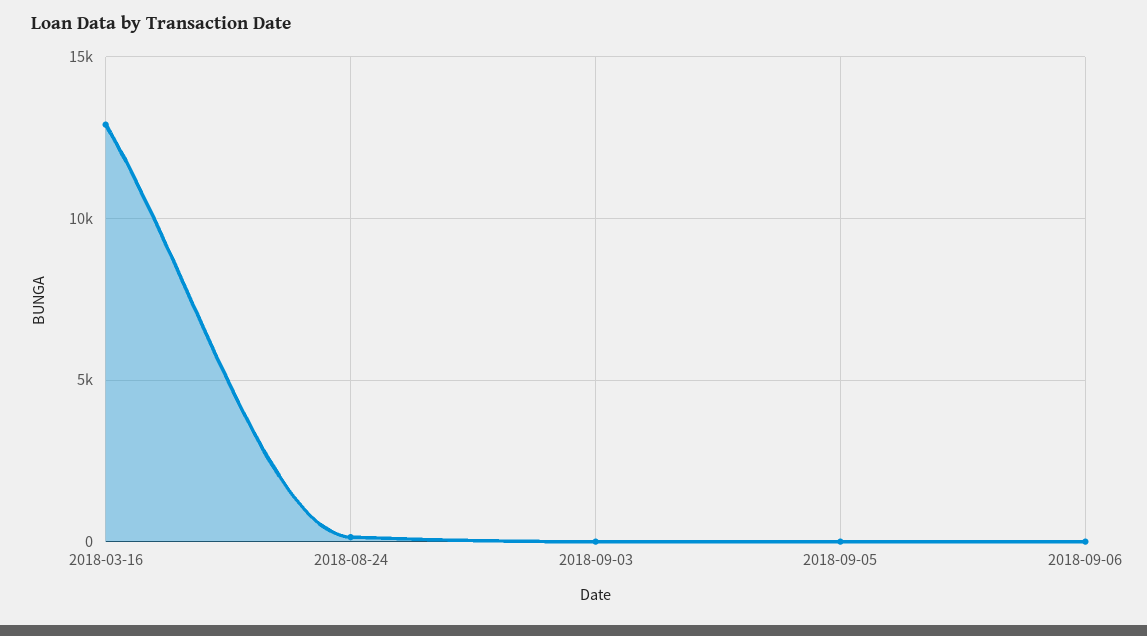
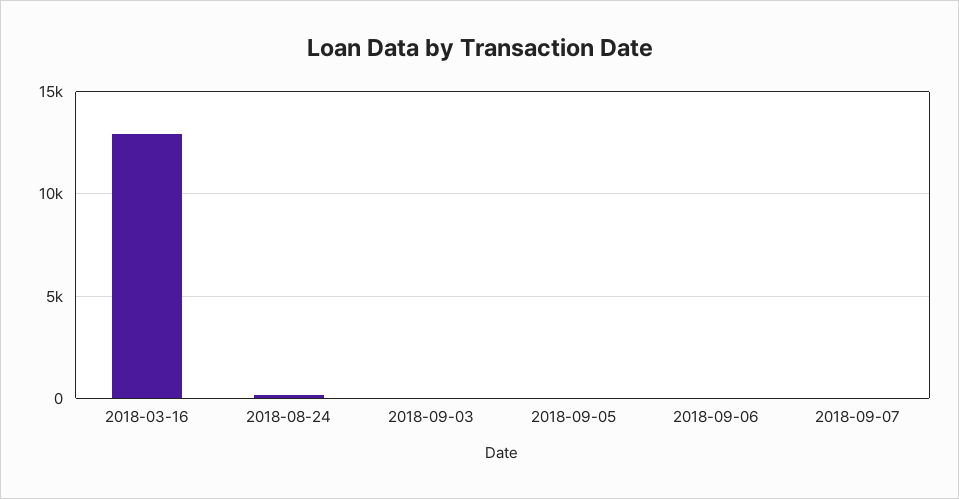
2018-09-07: none -> 0

